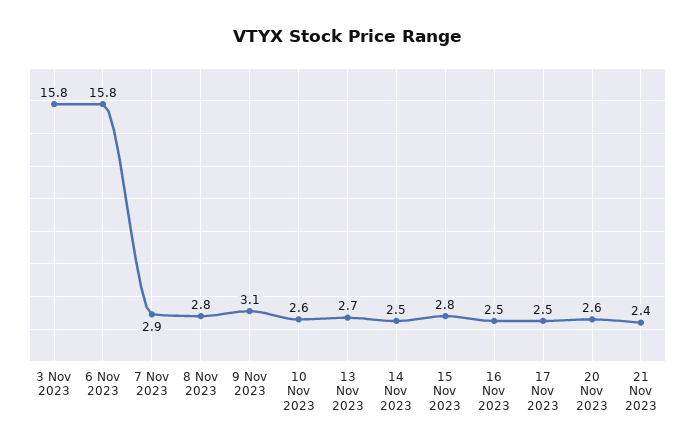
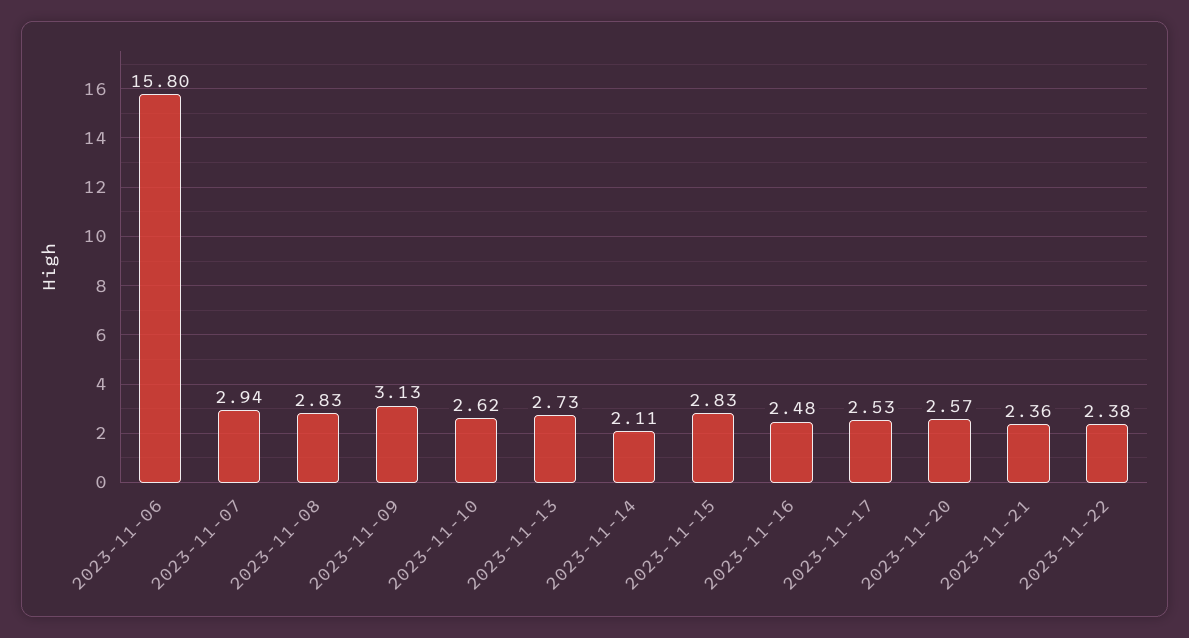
3 Nov 2023: 15.8 -> none
14 Nov 2023: 2.5 -> 2.11
2023-11-22: none -> 2.38

